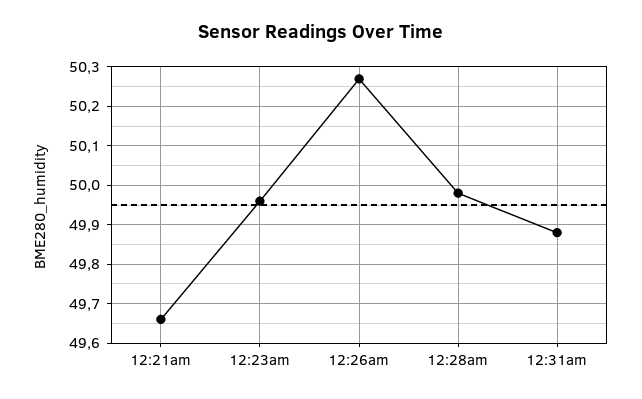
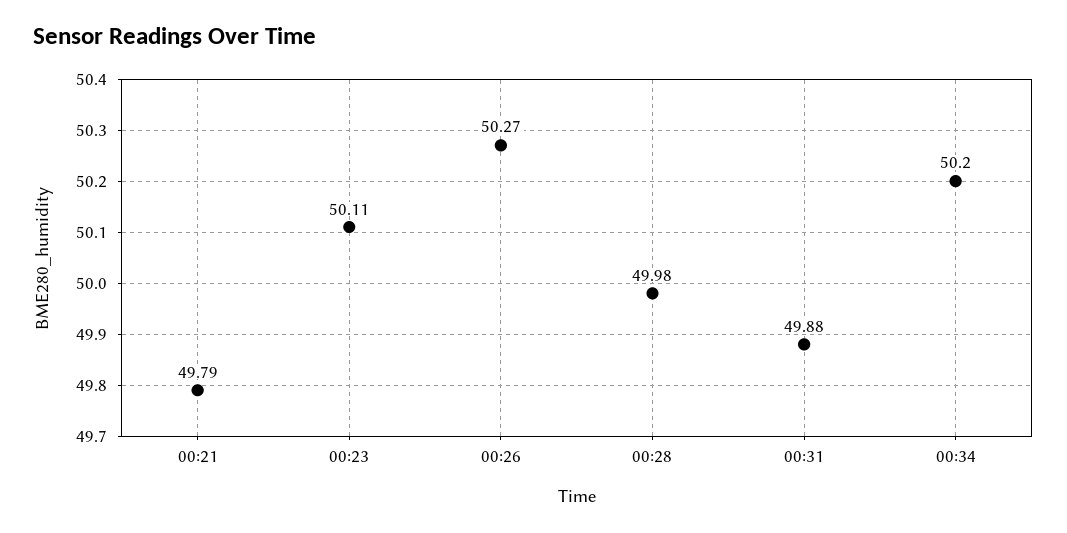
12:21am: 49.65 -> 49.79
12:23am: 49.95 -> 50.11
00:34: none -> 50.2

